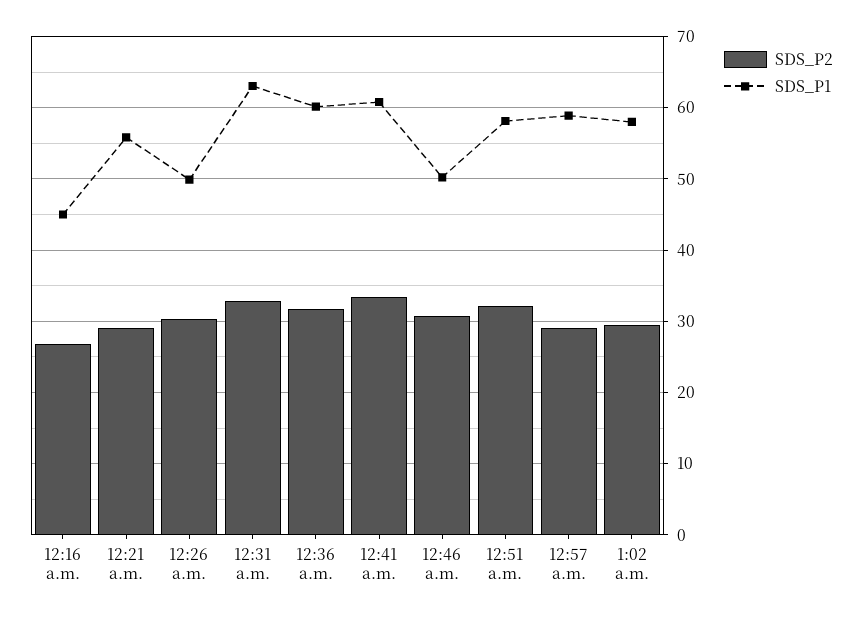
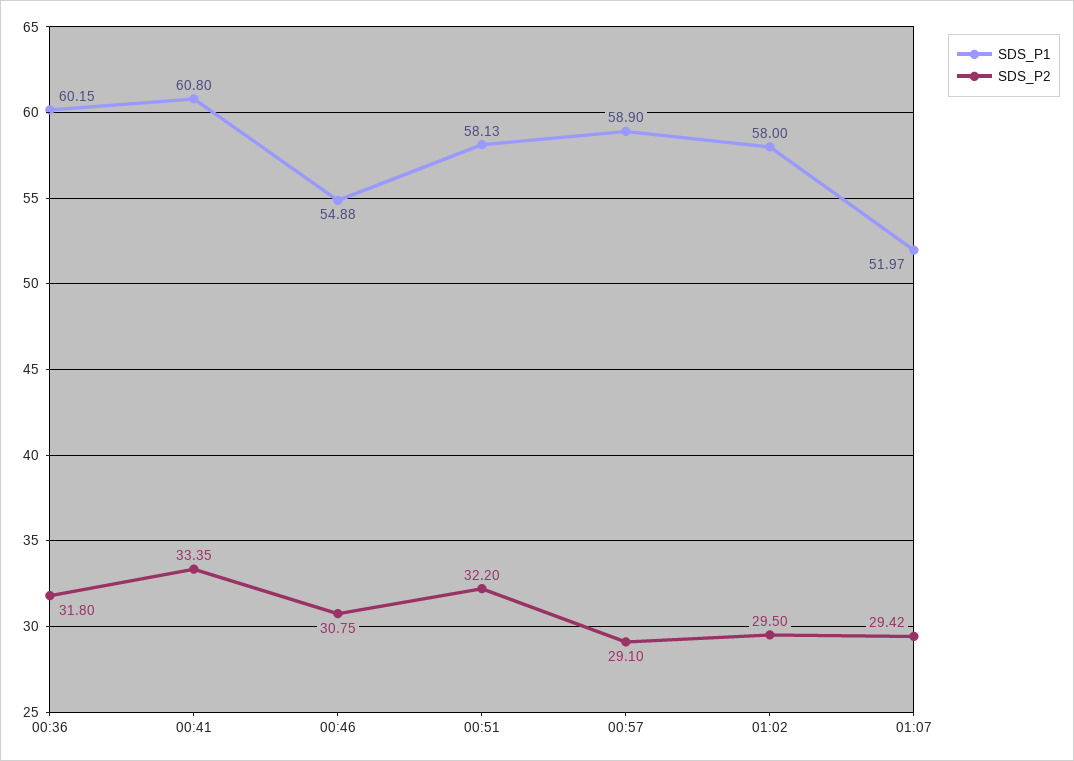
SDS_P2, 12:16 a.m.: 27 -> none
SDS_P1, 12:16 a.m.: 45 -> none
SDS_P2, 12:21 a.m.: 29 -> none
SDS_P1, 12:21 a.m.: 56 -> none
SDS_P2, 12:26 a.m.: 30 -> none
SDS_P1, 12:26 a.m.: 50 -> none
SDS_P2, 12:31 a.m.: 33 -> none
SDS_P1, 12:31 a.m.: 63 -> none
SDS_P1, 12:46 a.m.: 50 -> 54.88
SDS_P1, 01:07: none -> 51.97
SDS_P2, 01:07: none -> 29.42

